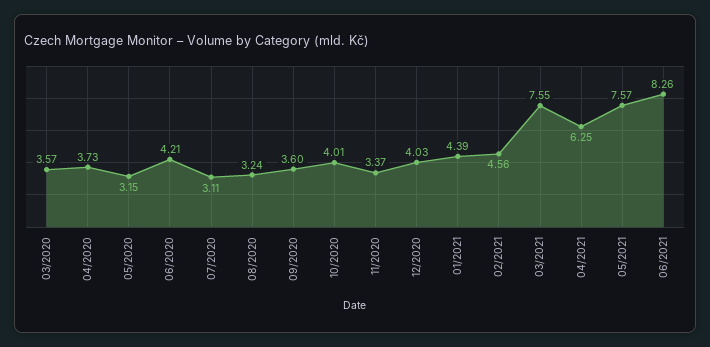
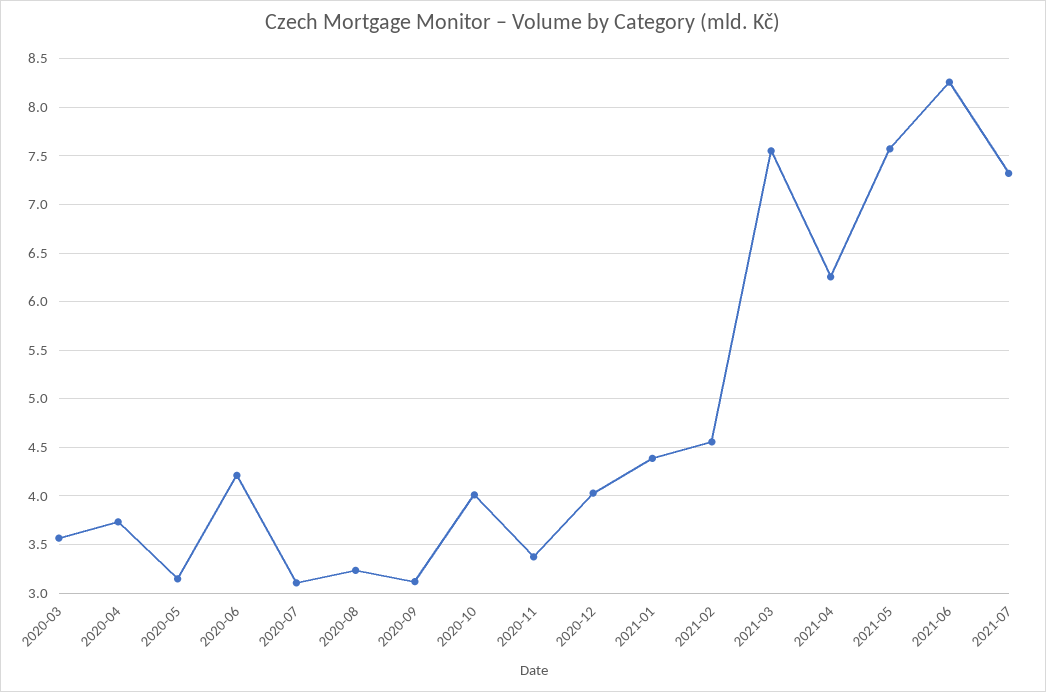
09/2020: 3.6 -> 3.1
2021-07: none -> 7.3

